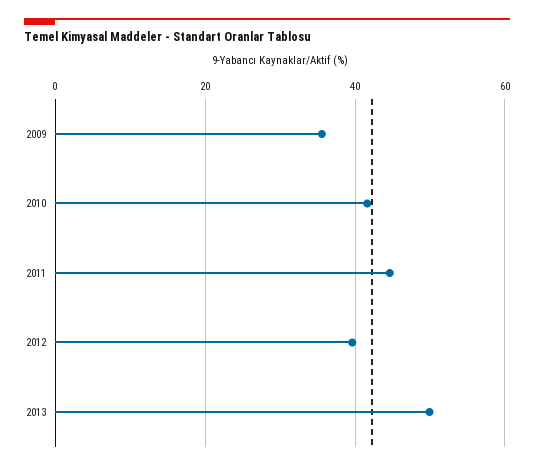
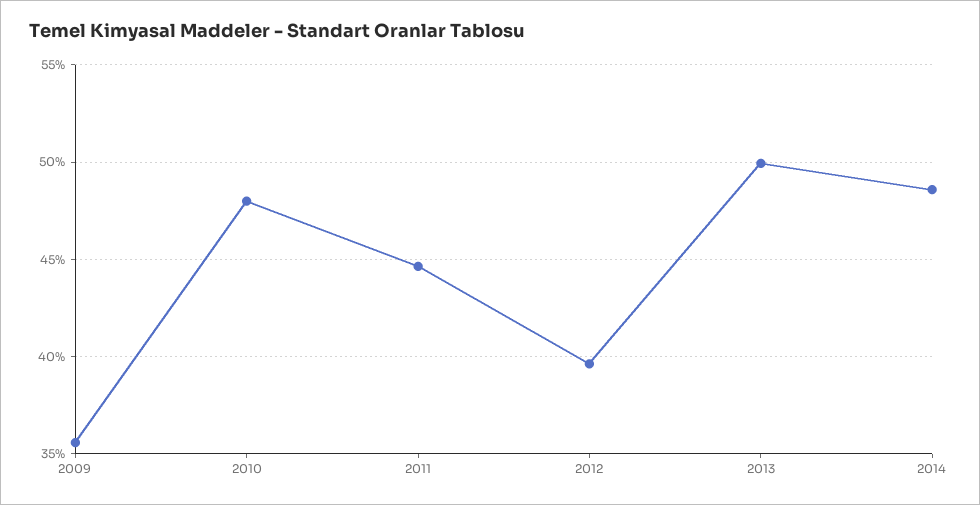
2010: 42 -> 48
2014: none -> 48.5

